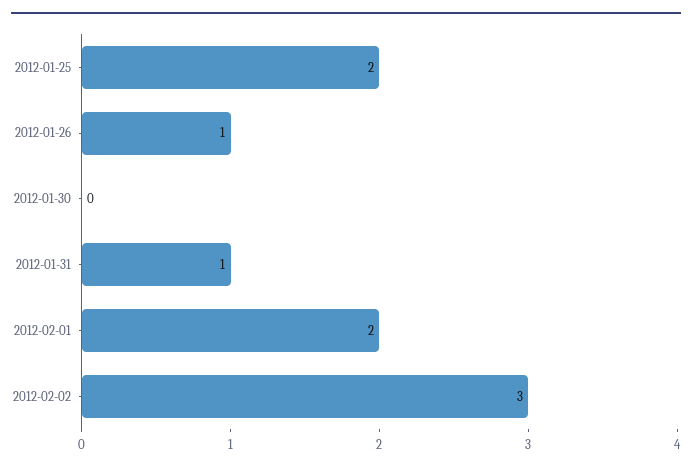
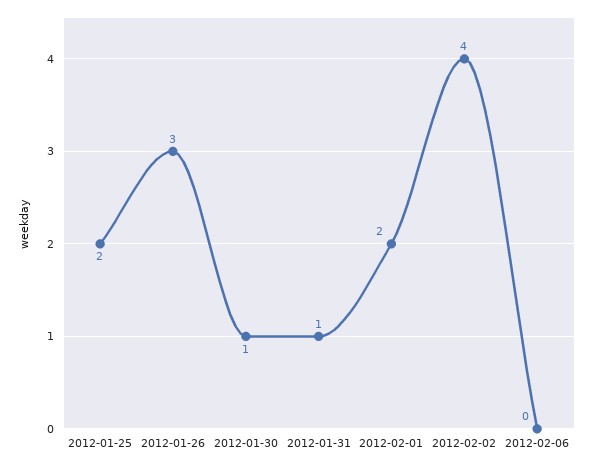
2012-01-26: 1 -> 3
2012-01-30: 0 -> 1
2012-02-02: 3 -> 4
2012-02-06: none -> 0

